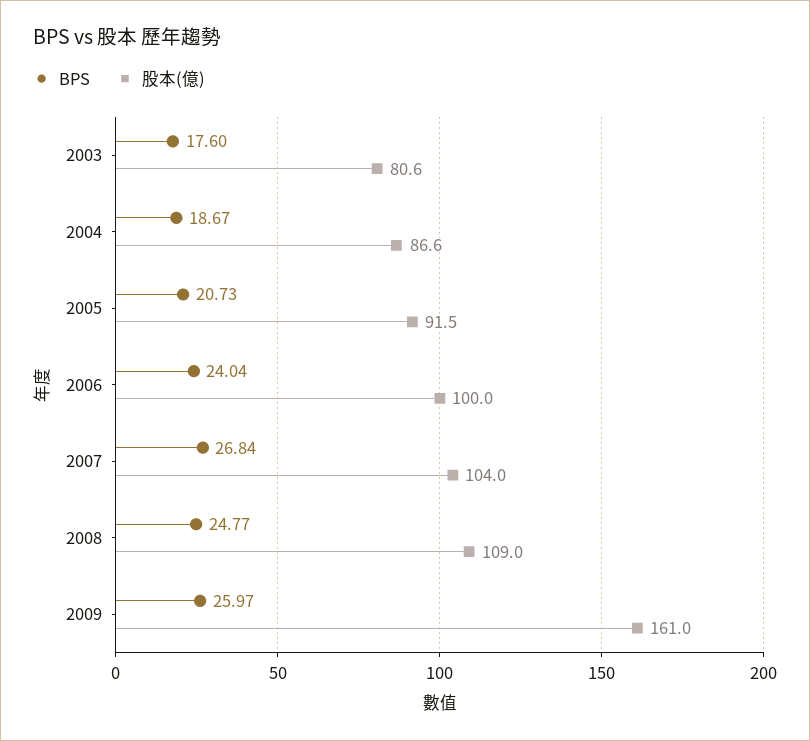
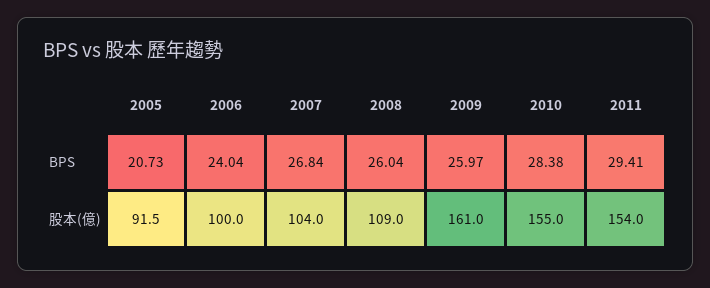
BPS, 2003: 17.6 -> none
股本(億), 2003: 80.6 -> none
BPS, 2004: 18.67 -> none
股本(億), 2004: 86.6 -> none
BPS, 2008: 24.77 -> 26.04
BPS, 2010: none -> 28.38
BPS, 2011: none -> 29.41
股本(億), 2010: none -> 155
股本(億), 2011: none -> 154

